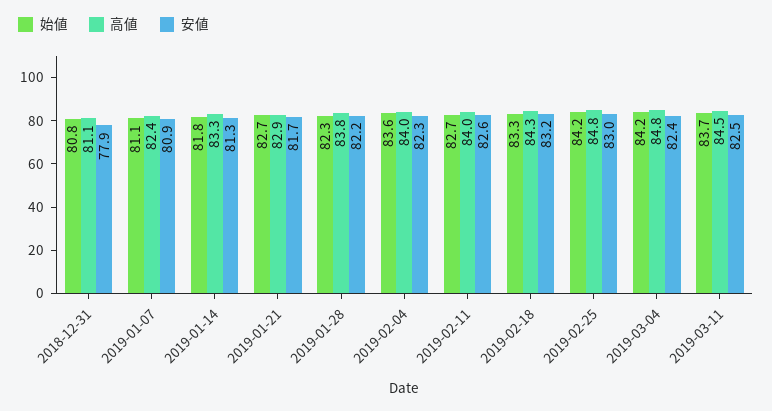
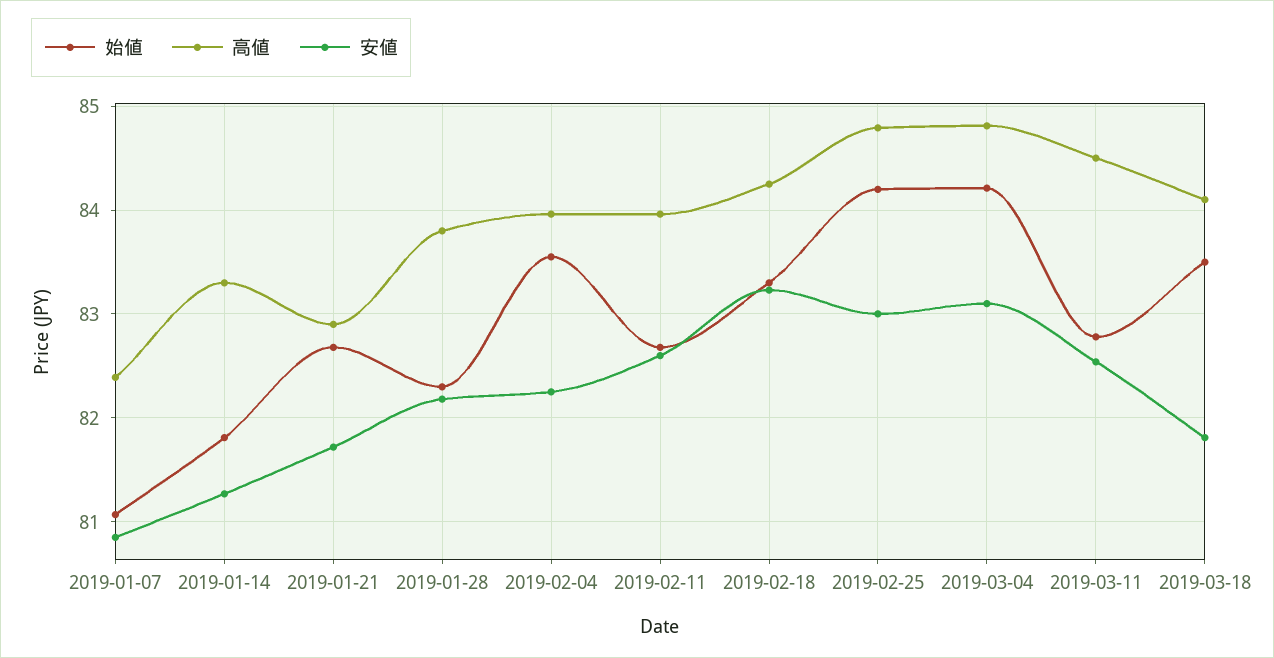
始値, 2018-12-31: 80.8 -> none
高値, 2018-12-31: 81.1 -> none
安値, 2018-12-31: 77.9 -> none
安値, 2019-03-04: 82.4 -> 83.1
始値, 2019-03-11: 83.7 -> 82.8
始値, 2019-03-18: none -> 83.5
高値, 2019-03-18: none -> 84.1
安値, 2019-03-18: none -> 81.8

